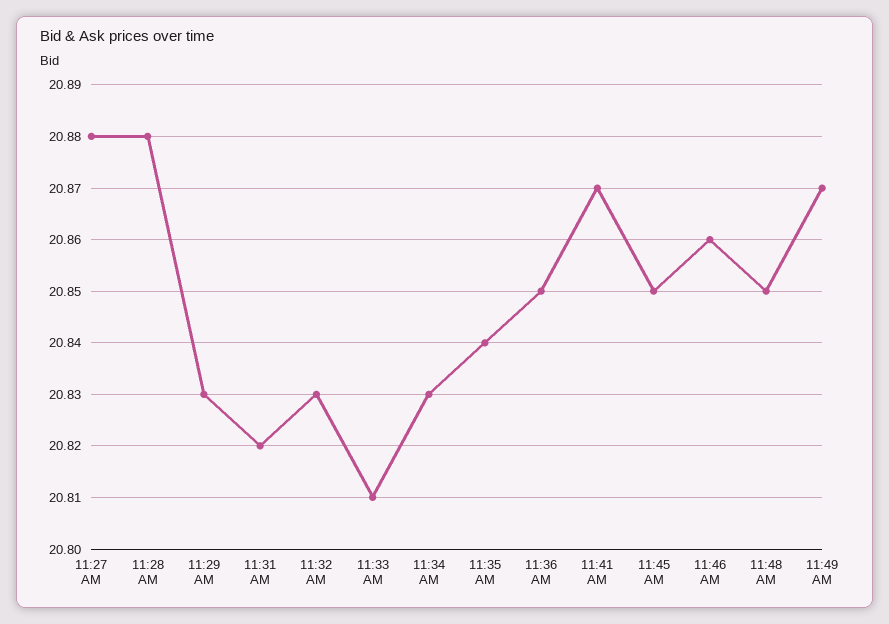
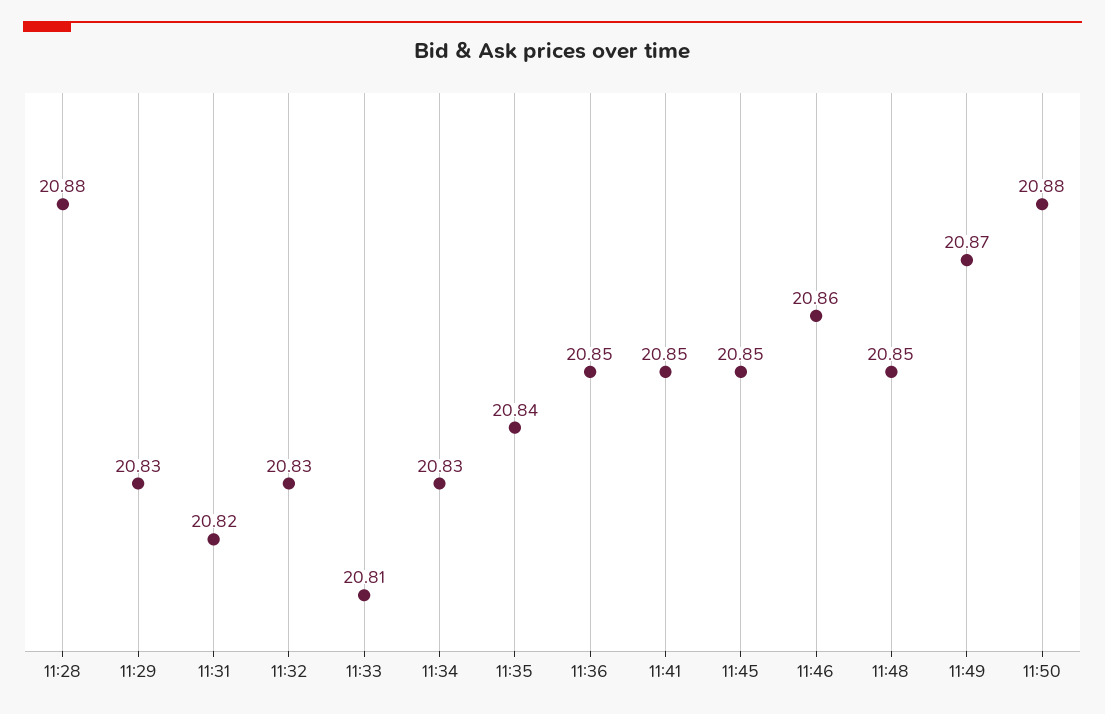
11:27 AM: 20.88 -> none
11:41 AM: 20.87 -> 20.85
11:50: none -> 20.88

